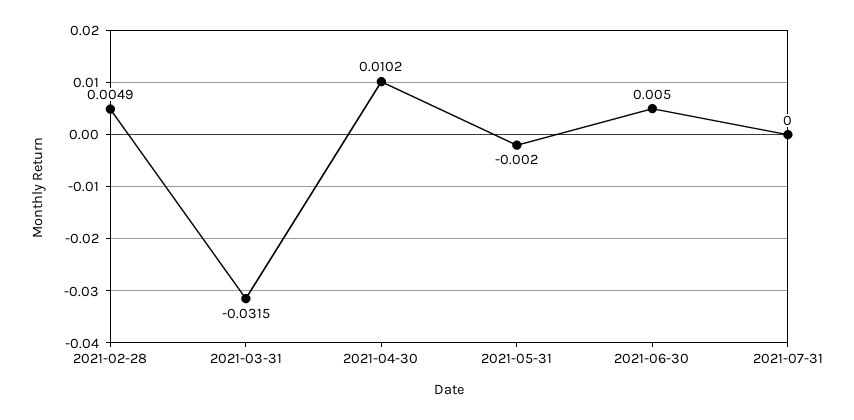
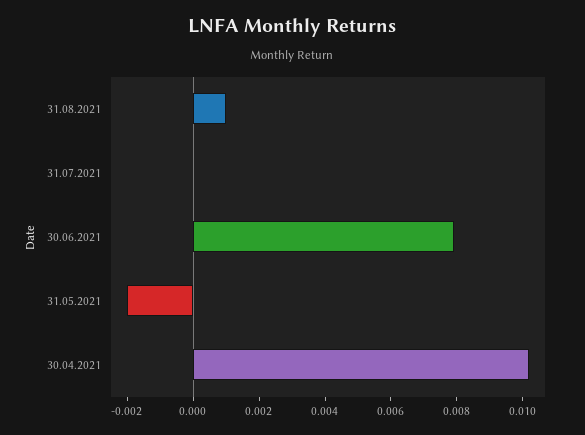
2021-02-28: 0.0049 -> none
2021-03-31: -0.0315 -> none
2021-06-30: 0.005 -> 0.008
31.08.2021: none -> 0.001

